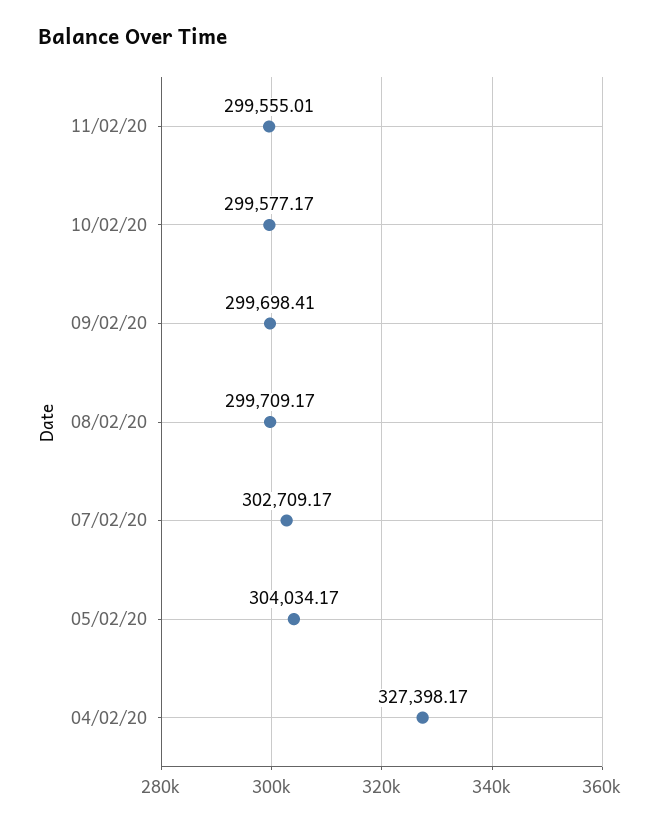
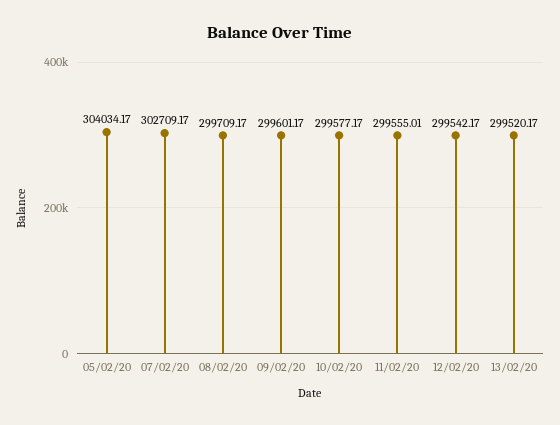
09/02/20: 299698.41 -> 299601.17
04/02/20: 327398.17 -> none
12/02/20: none -> 299542.17
13/02/20: none -> 299520.17

